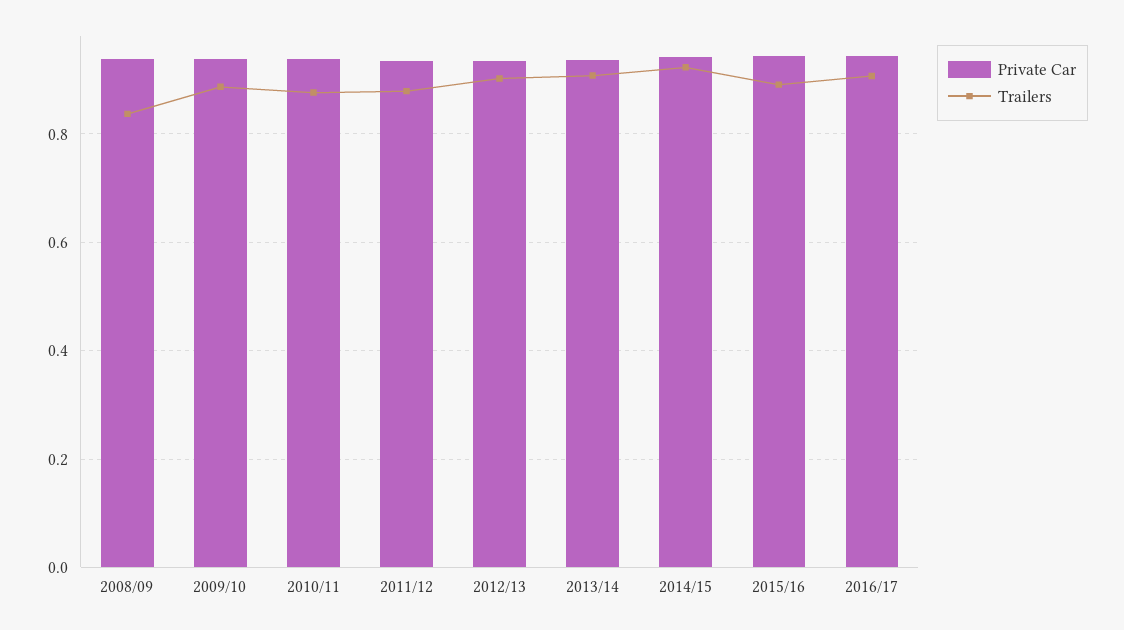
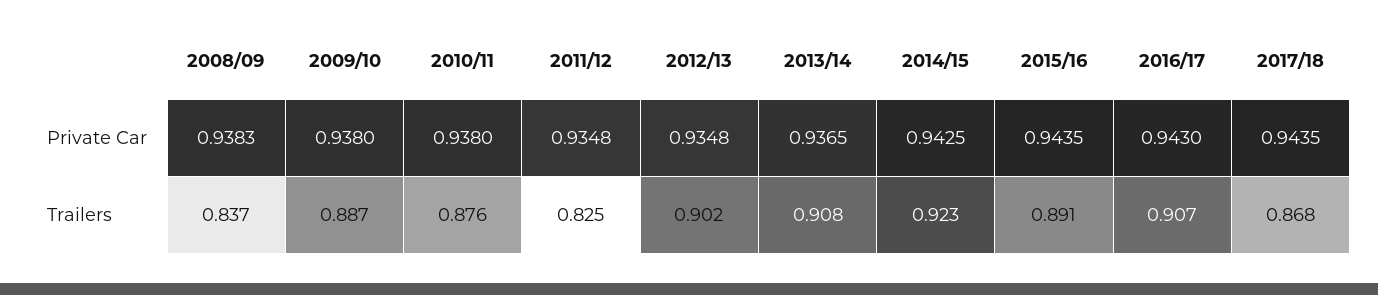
Trailers, 2011/12: 0.88 -> 0.825
Private Car, 2017/18: none -> 0.9435
Trailers, 2017/18: none -> 0.868

